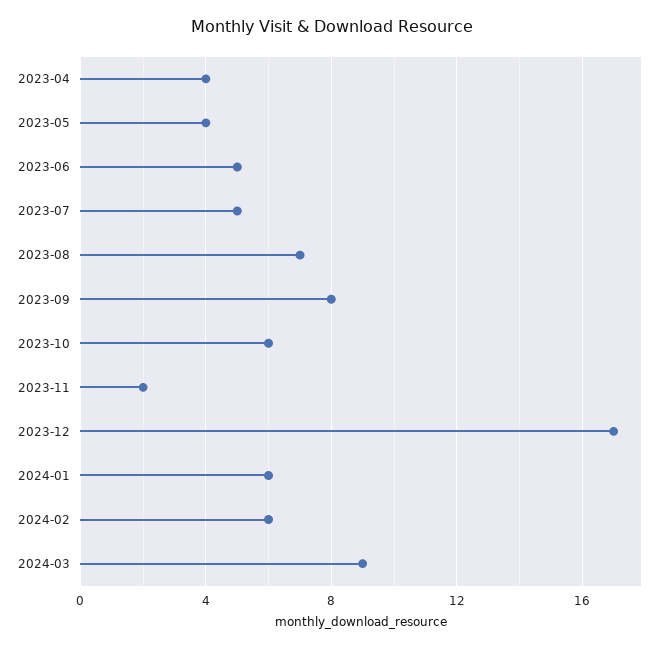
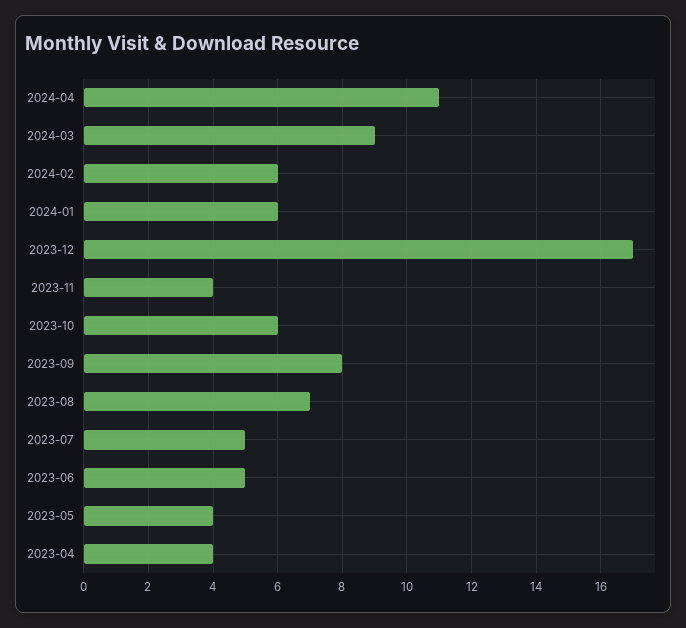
2023-11: 2 -> 4
2024-04: none -> 11

